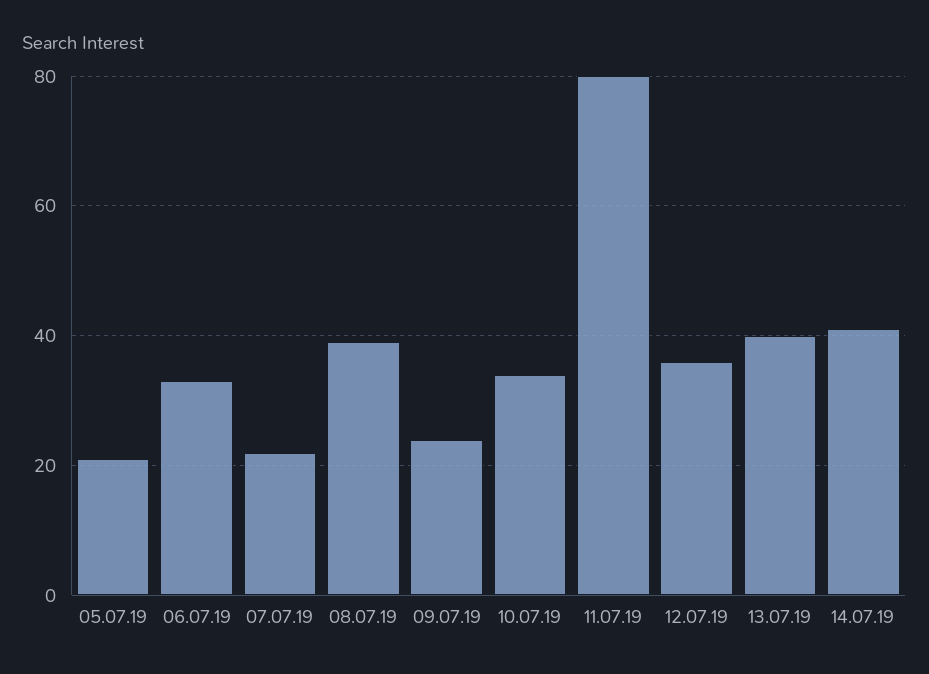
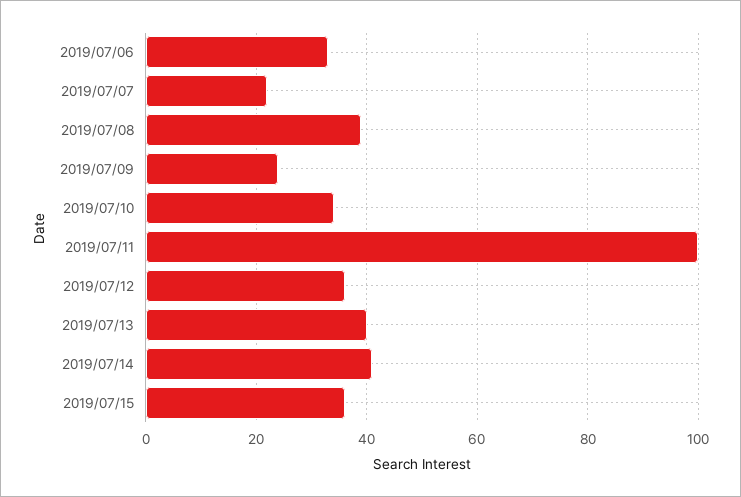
05.07.19: 20 -> none
11.07.19: 80 -> 100
2019/07/15: none -> 35

